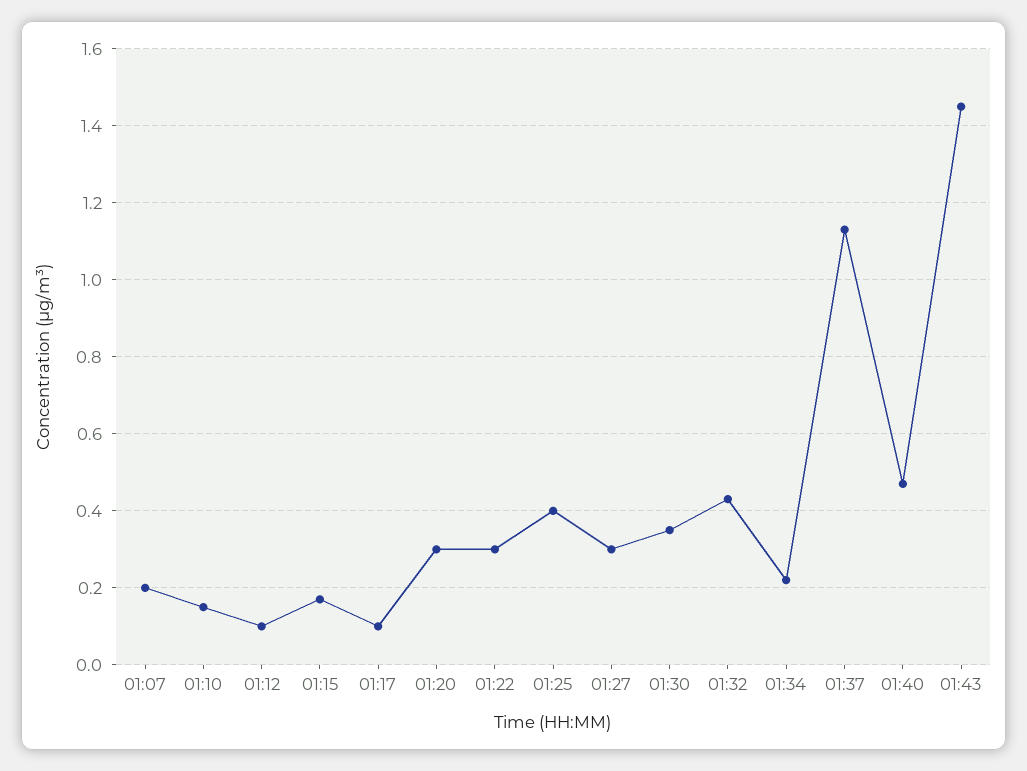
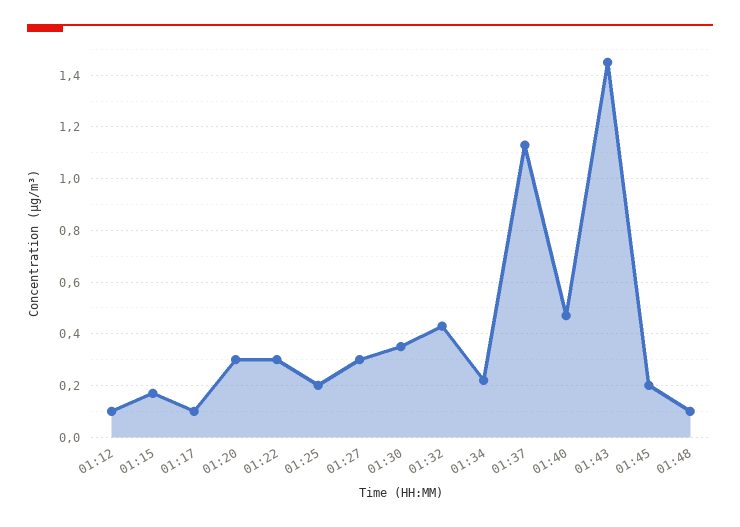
01:07: 0.2 -> none
01:10: 0.15 -> none
01:25: 0.4 -> 0.2
01:45: none -> 0.2
01:48: none -> 0.1

